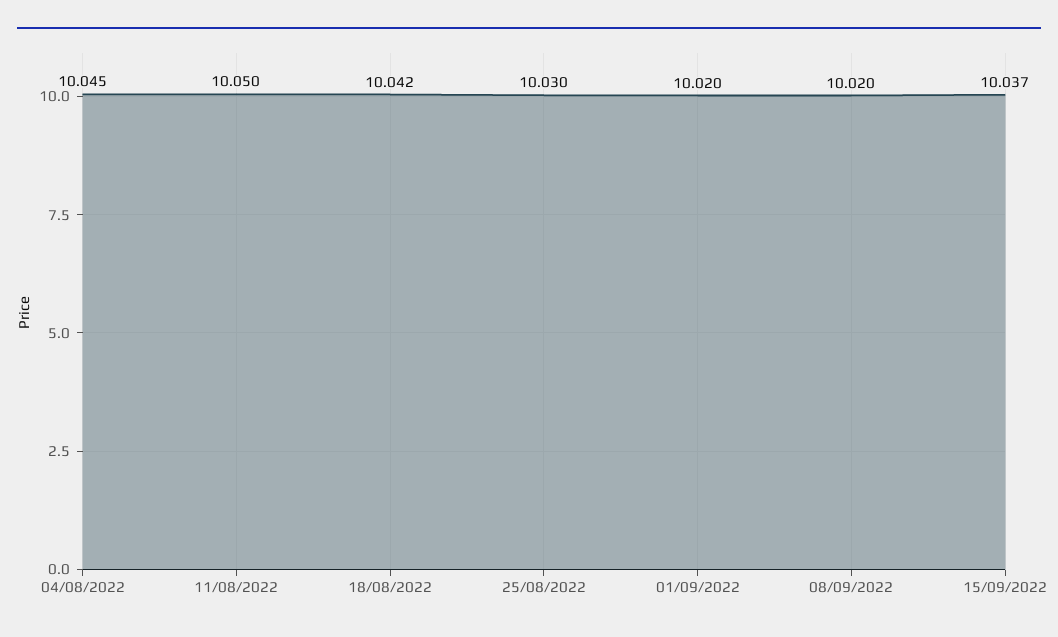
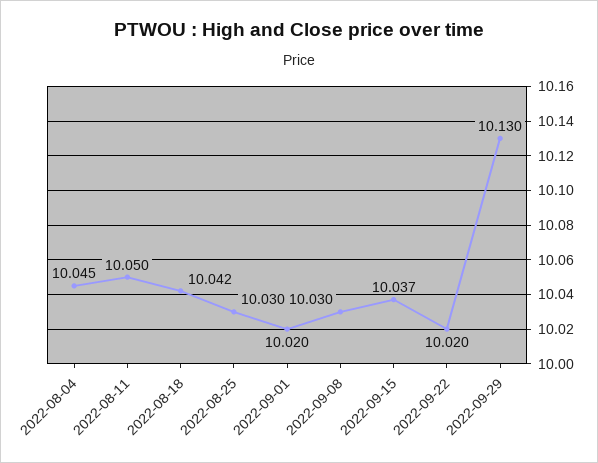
08/09/2022: 10.02 -> 10.03
2022-09-22: none -> 10.02
2022-09-29: none -> 10.13

